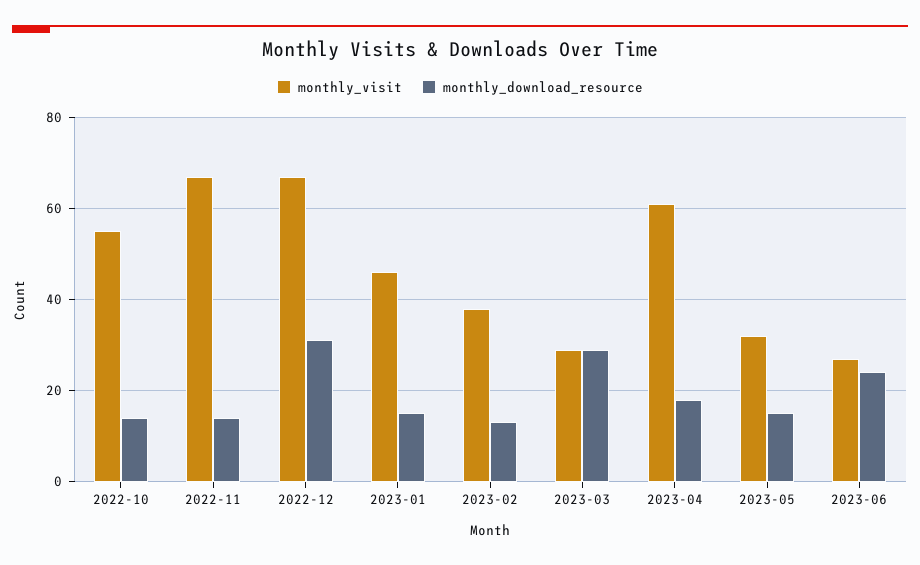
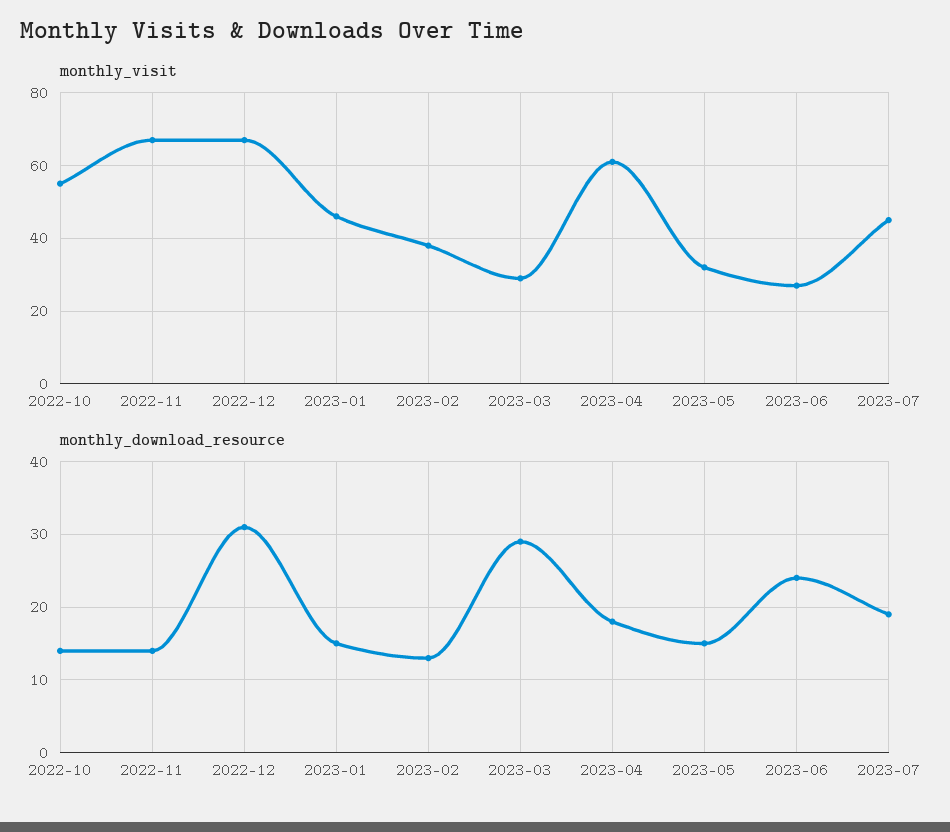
monthly_visit, 2023-07: none -> 45
monthly_download_resource, 2023-07: none -> 19

